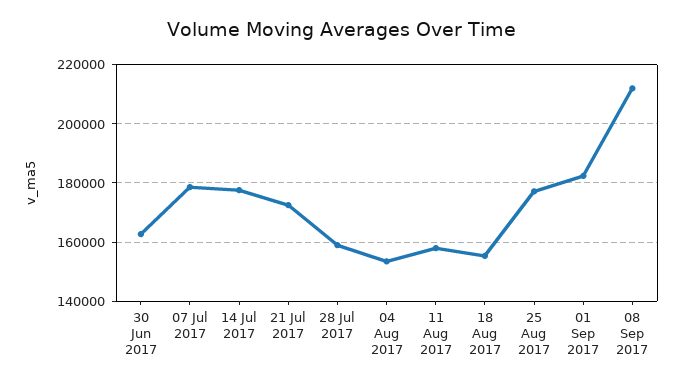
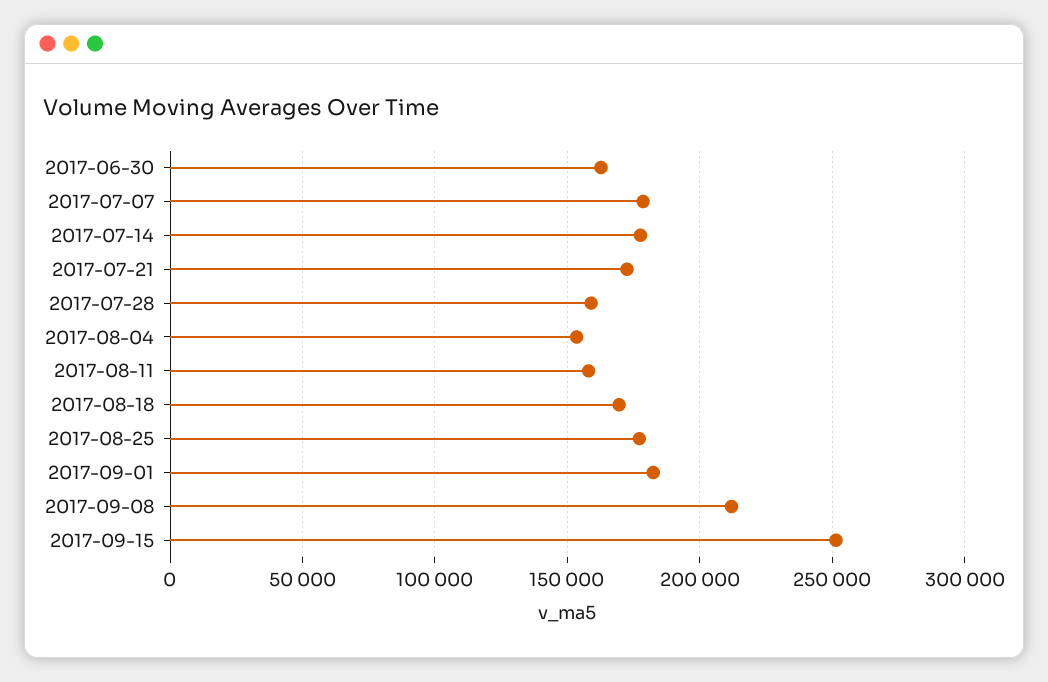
18 Aug 2017: 155000 -> 170000
2017-09-15: none -> 250000

